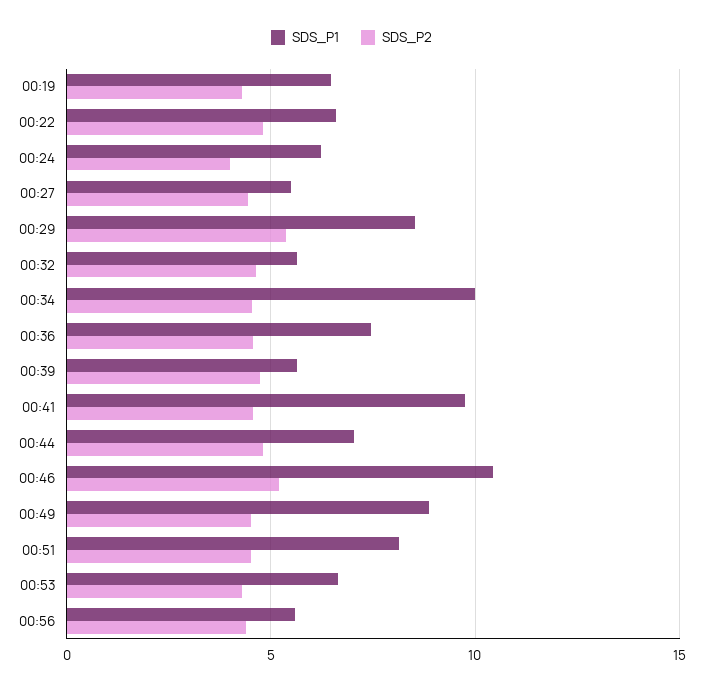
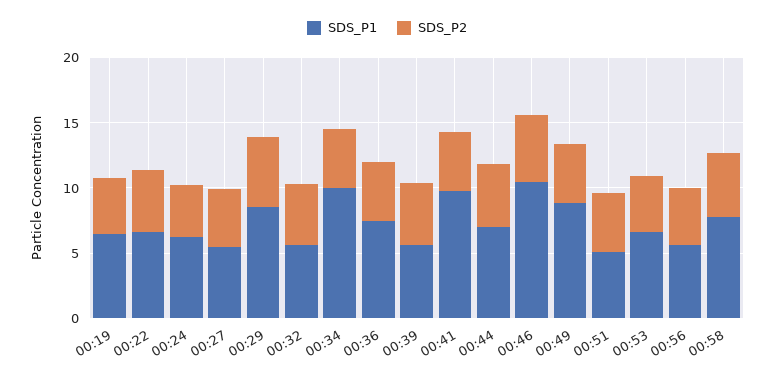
SDS_P1, 00:51: 8 -> 5
SDS_P1, 00:58: none -> 8
SDS_P2, 00:58: none -> 5

